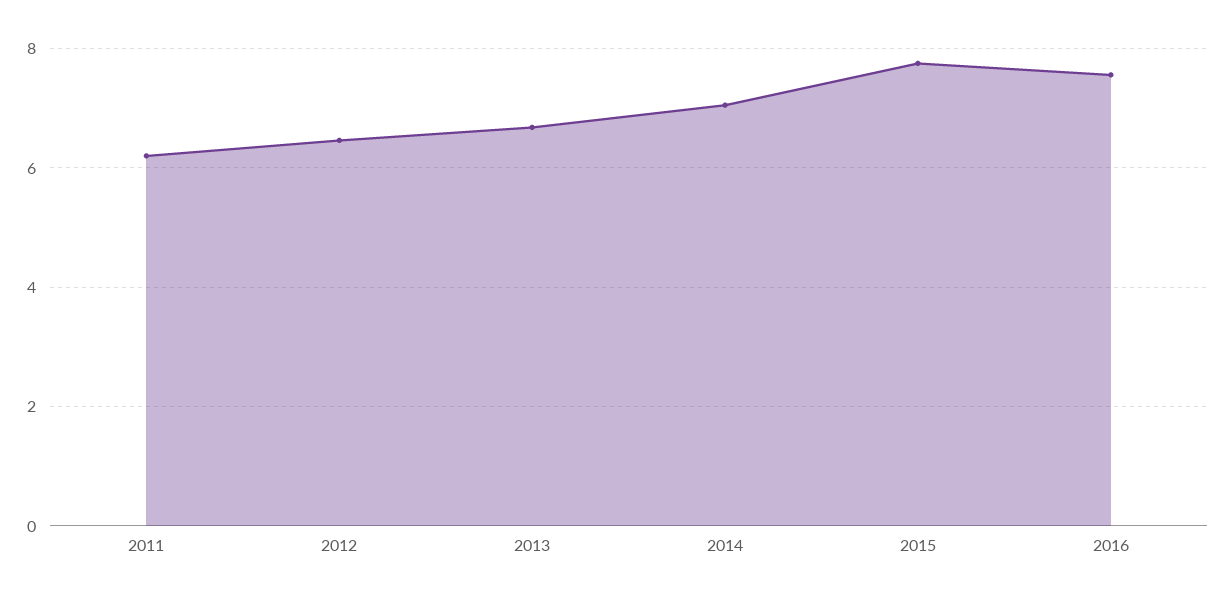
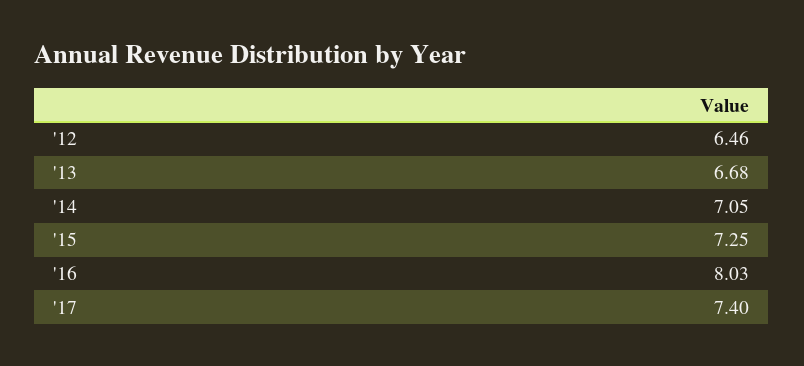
2011: 6.2 -> none
2015: 7.8 -> 7.25
2016: 7.6 -> 8.03
'17: none -> 7.4

